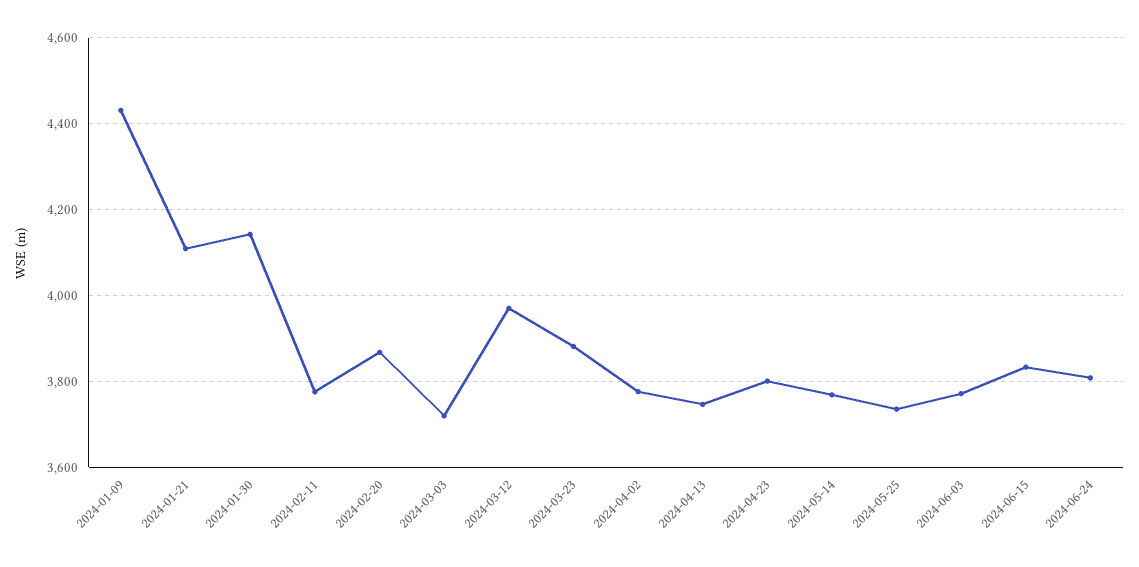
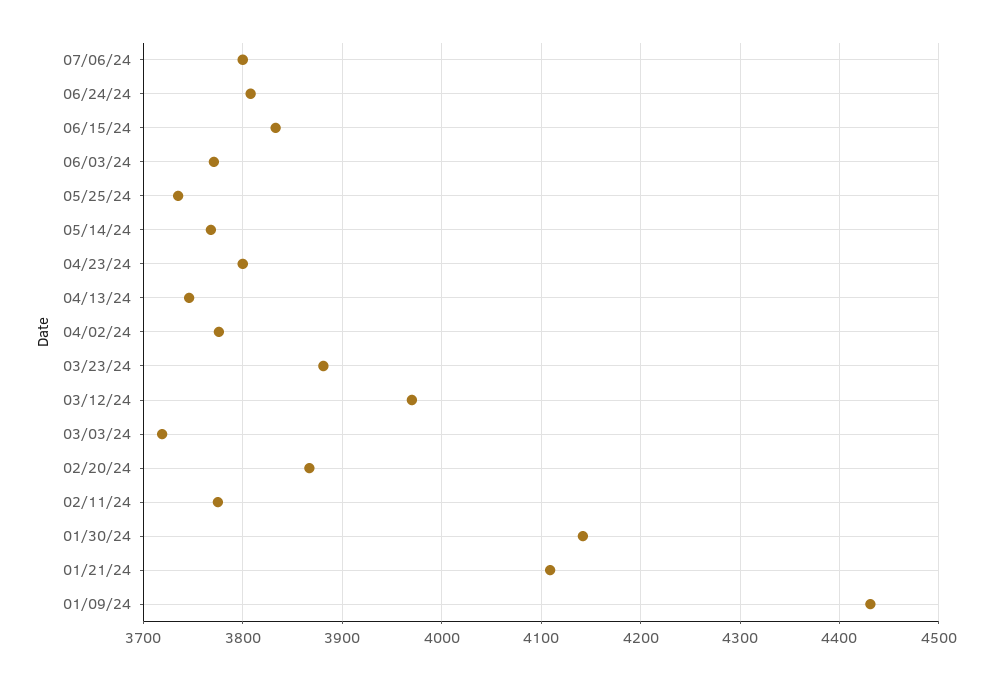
07/06/24: none -> 3800

